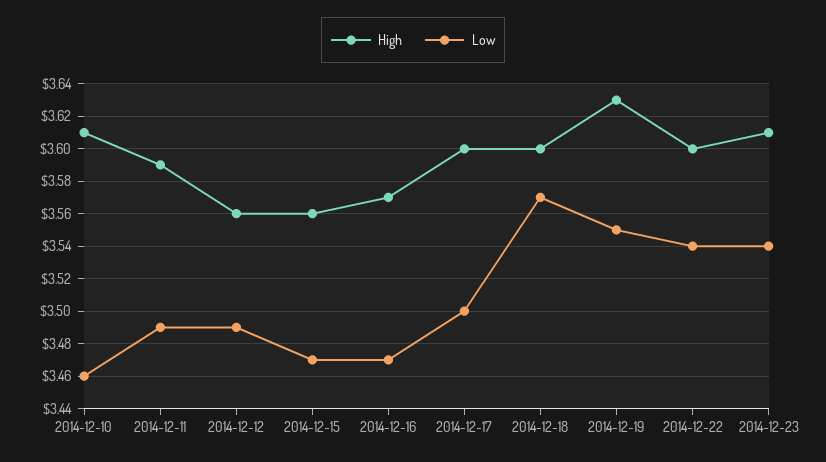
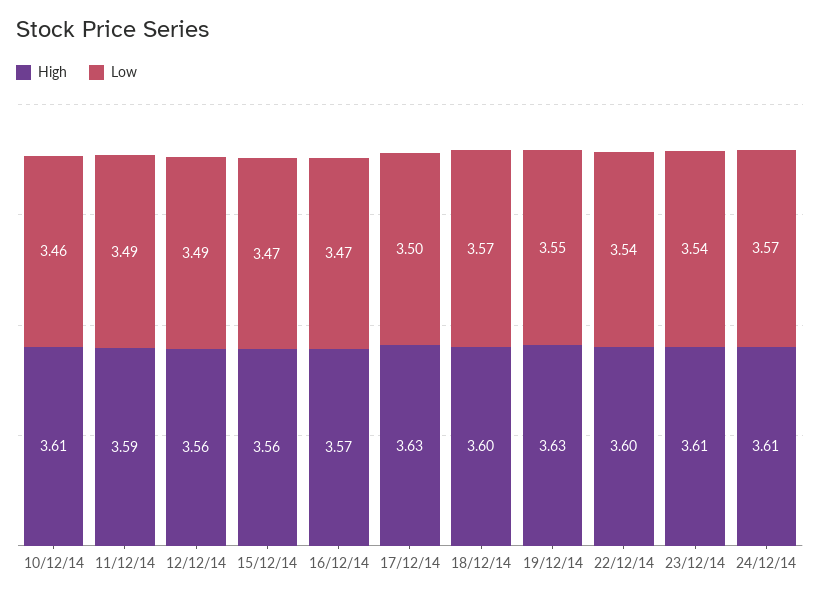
High, 2014-12-17: 3.6 -> 3.63
High, 24/12/14: none -> 3.61
Low, 24/12/14: none -> 3.57

